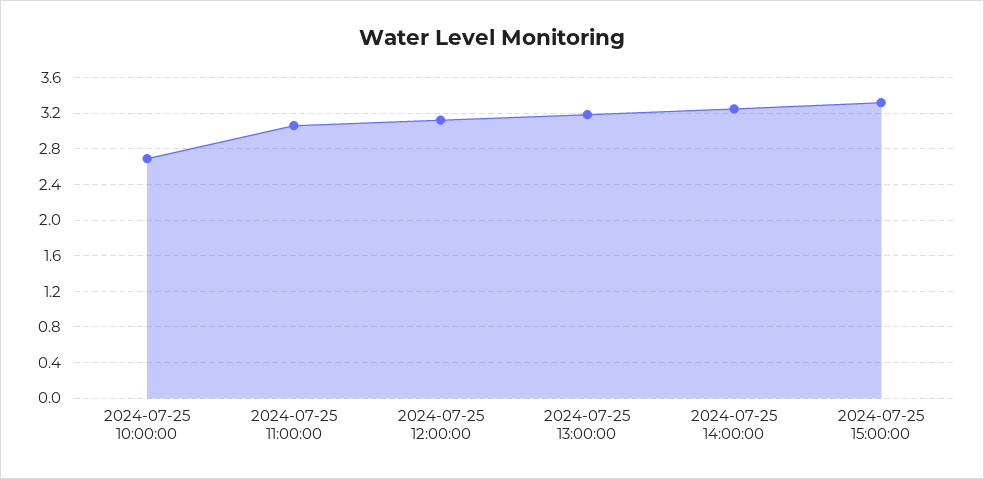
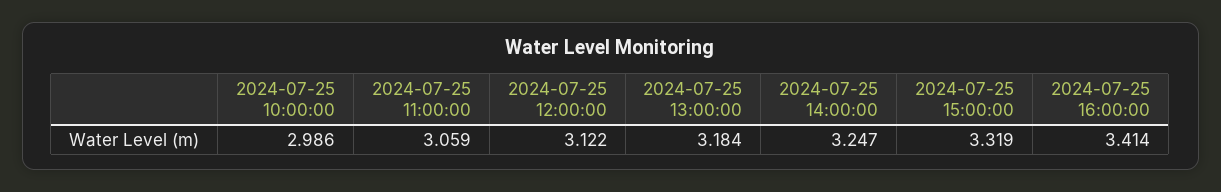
2024-07-25 10:00:00: 2.7 -> 2.986
2024-07-25 16:00:00: none -> 3.414

